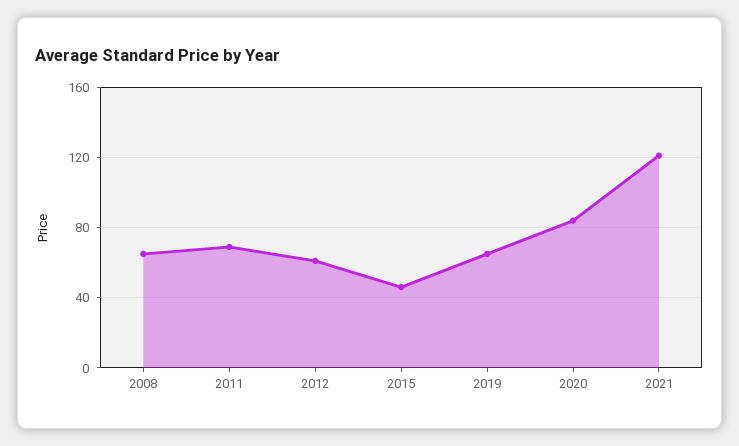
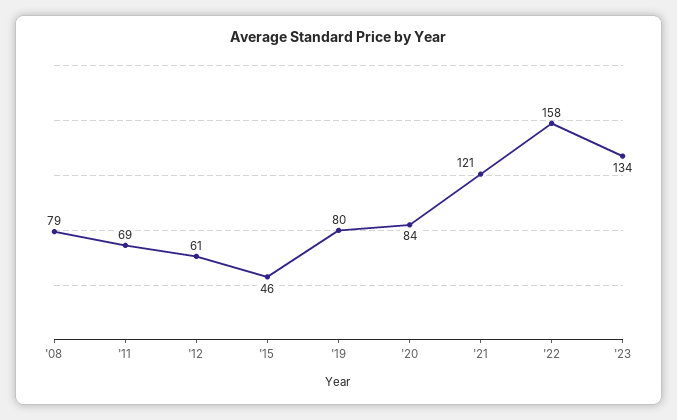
2008: 65 -> 79
2019: 65 -> 80
'22: none -> 158
'23: none -> 134

